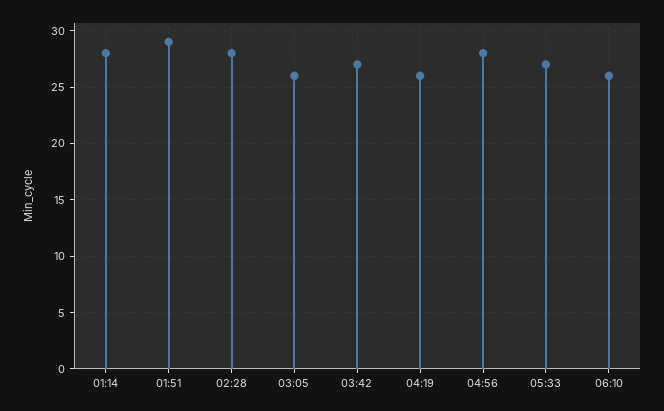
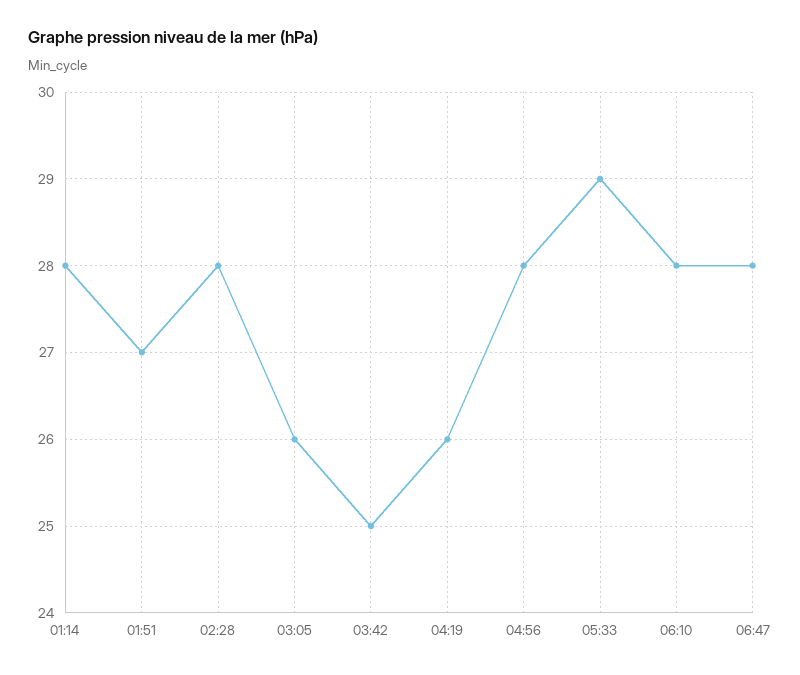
01:51: 29 -> 27
03:42: 27 -> 25
05:33: 27 -> 29
06:10: 26 -> 28
06:47: none -> 28

